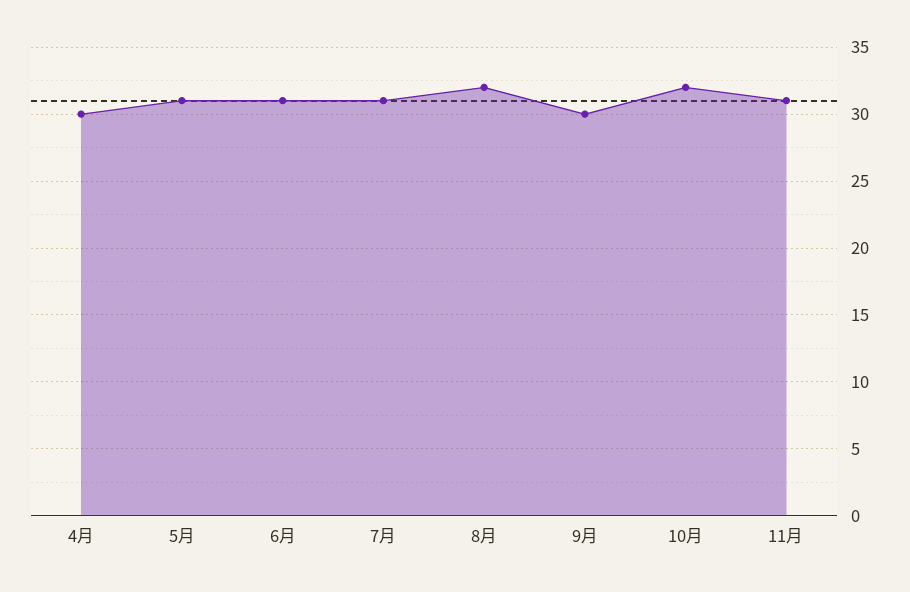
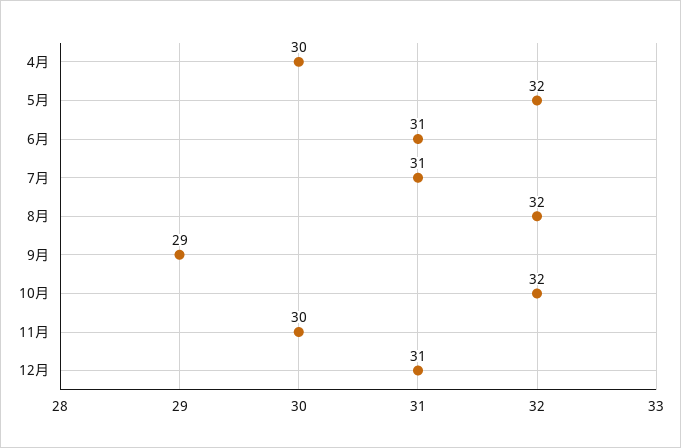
5月: 31 -> 32
9月: 30 -> 29
11月: 31 -> 30
12月: none -> 31

